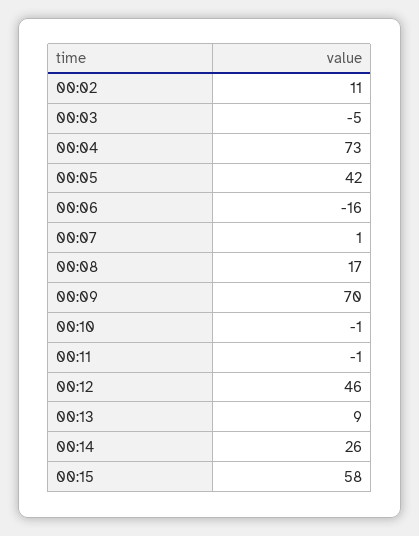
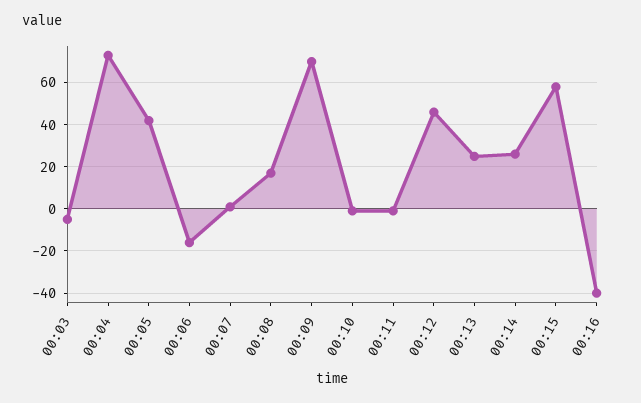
00:02: 11 -> none
00:13: 9 -> 25
00:16: none -> -40

